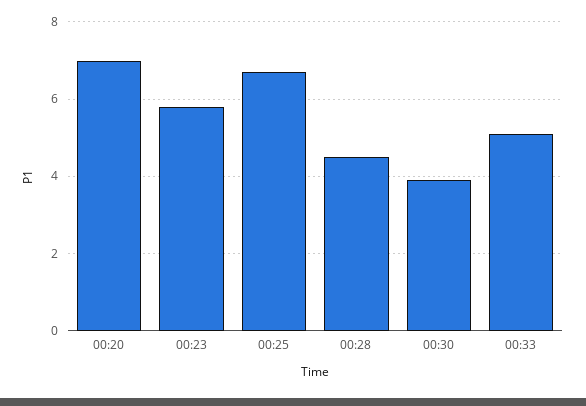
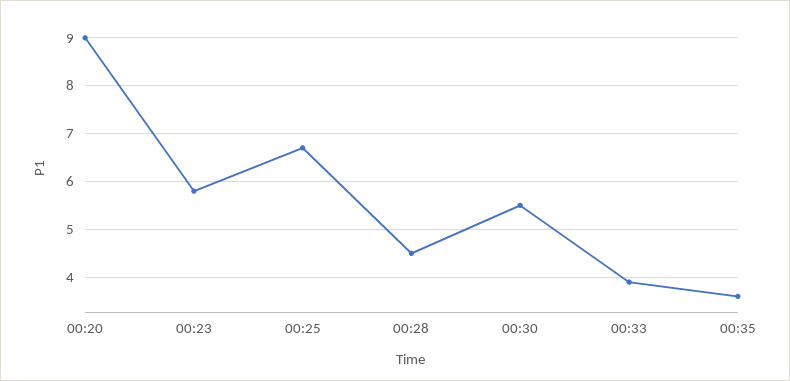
00:20: 7 -> 9
00:30: 4 -> 5.5
00:33: 5 -> 4
00:35: none -> 3.5

